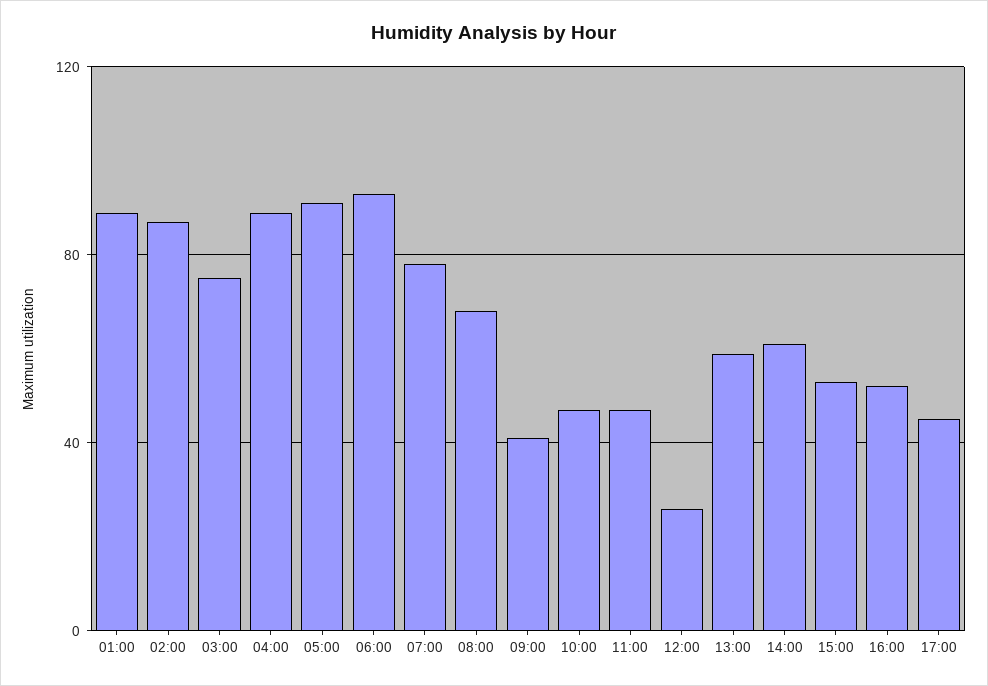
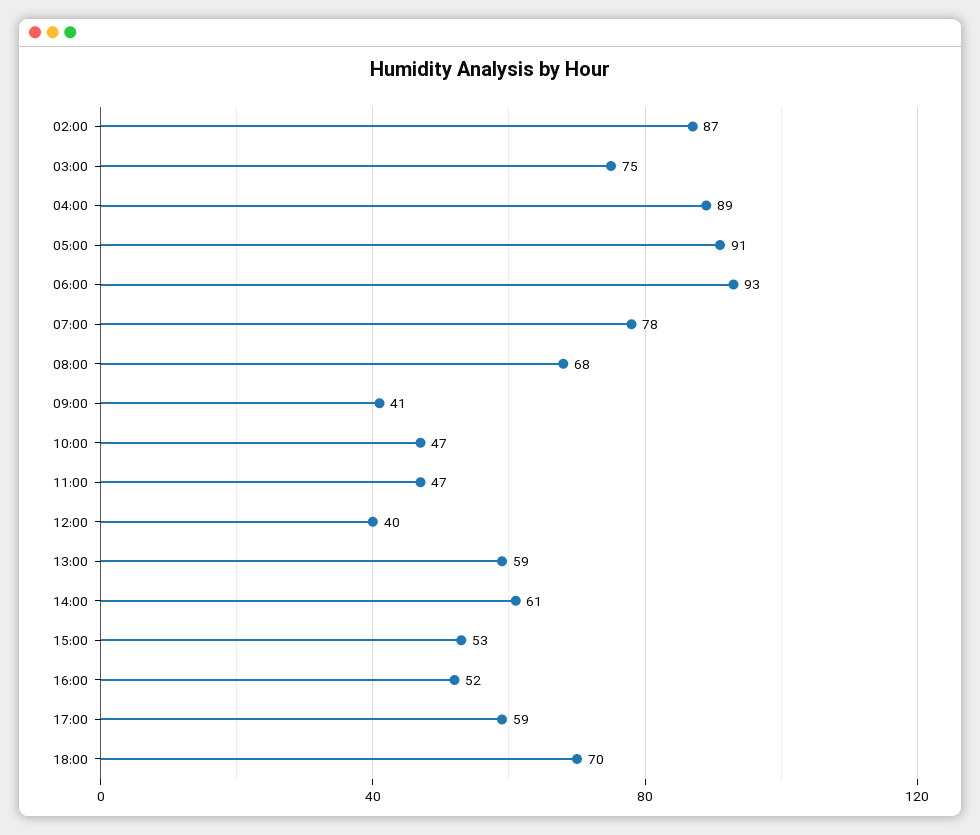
01:00: 90 -> none
12:00: 25 -> 40
17:00: 45 -> 59
18:00: none -> 70

